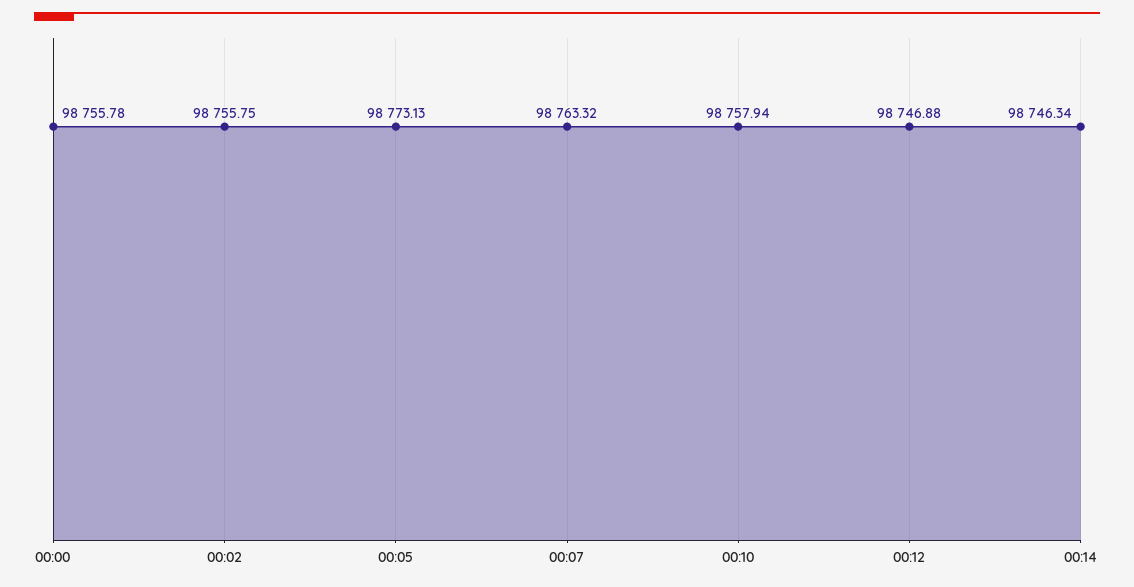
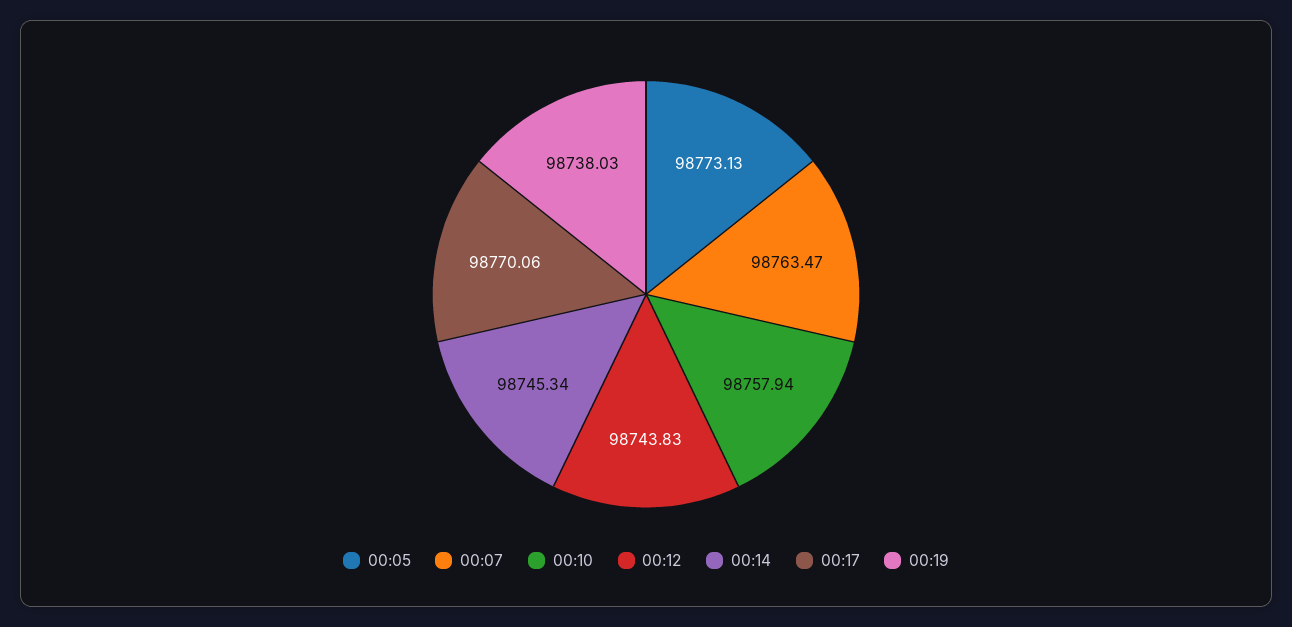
00:00: 98755.78 -> none
00:02: 98755.75 -> none
00:07: 98763.32 -> 98763.47
00:12: 98746.88 -> 98743.83
00:14: 98746.34 -> 98745.34
00:17: none -> 98770.06
00:19: none -> 98738.03

